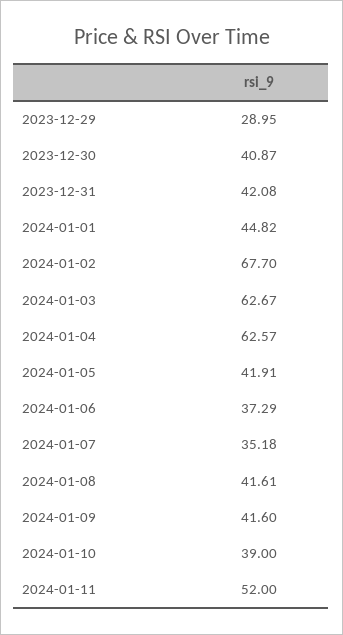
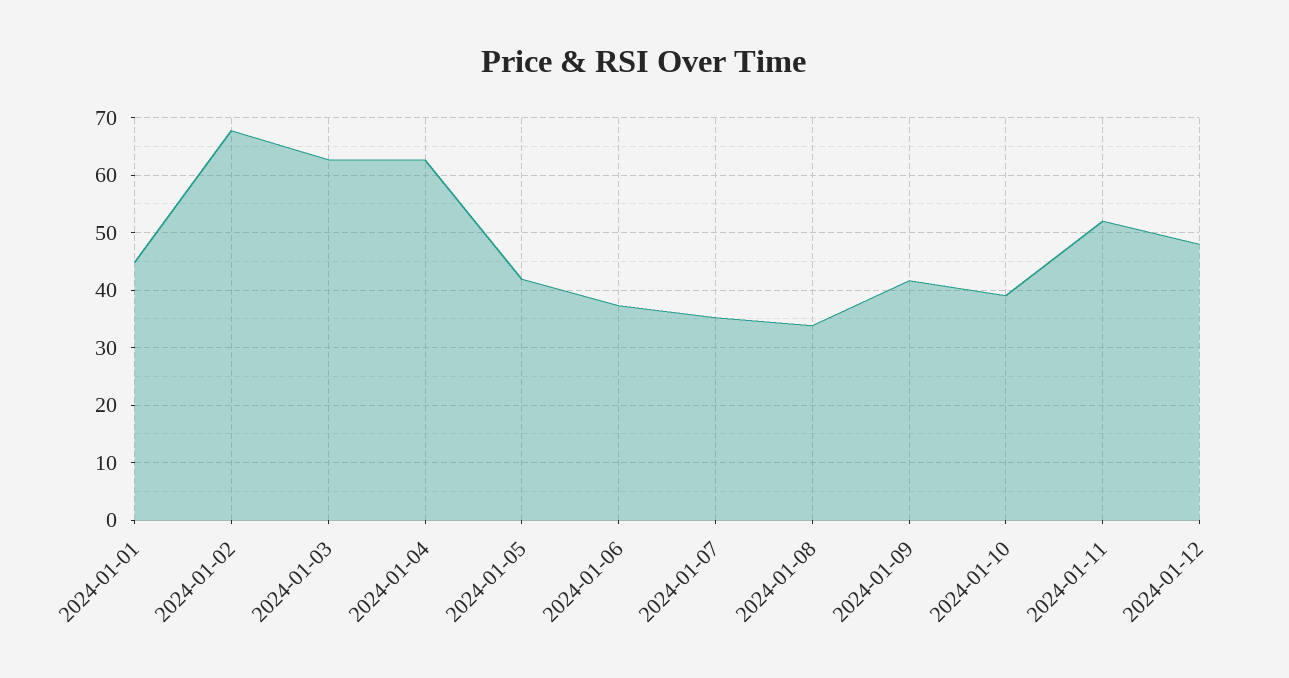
2023-12-29: 28.95 -> none
2023-12-30: 40.87 -> none
2023-12-31: 42.08 -> none
2024-01-08: 41.61 -> 34
2024-01-12: none -> 48

